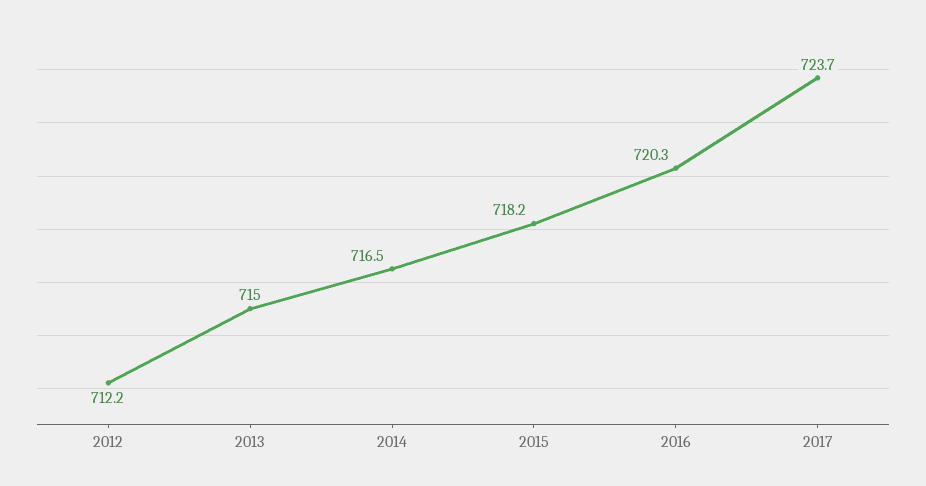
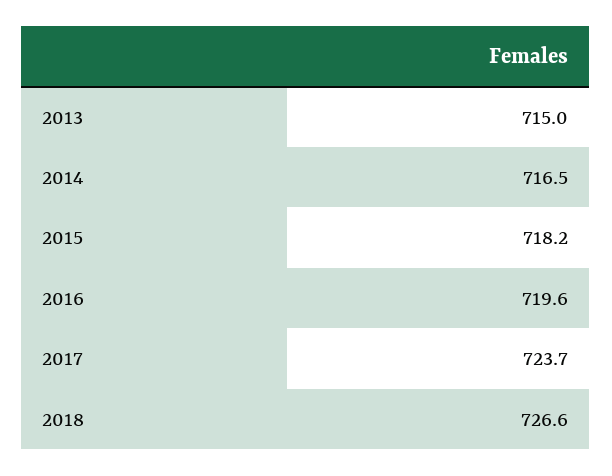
2012: 712.2 -> none
2016: 720.3 -> 719.6
2018: none -> 726.6

